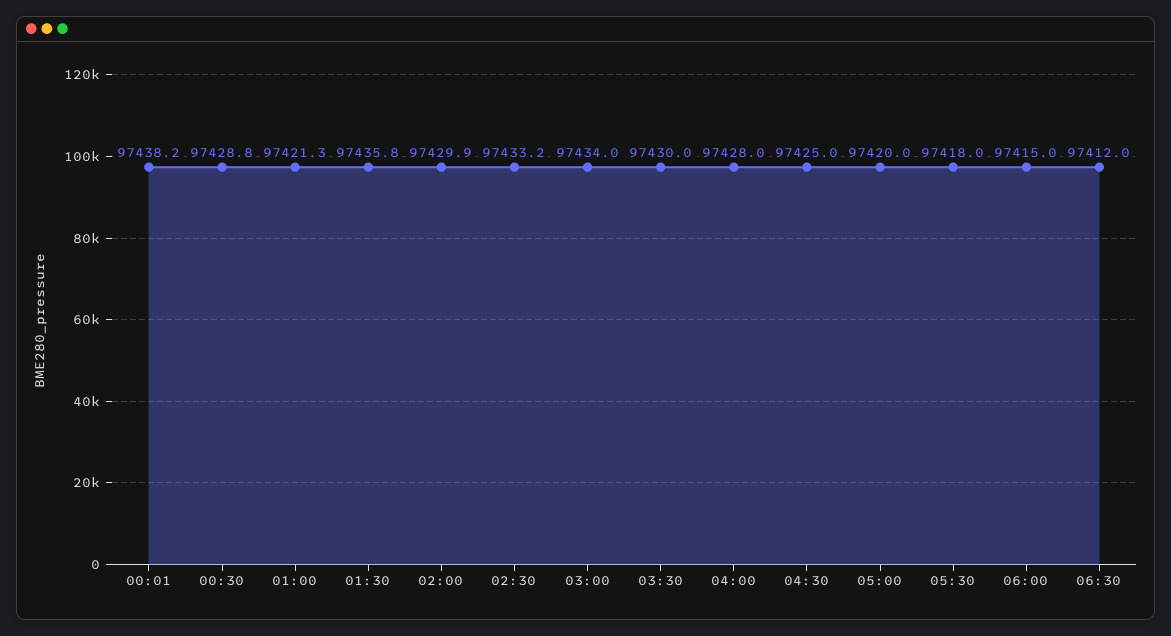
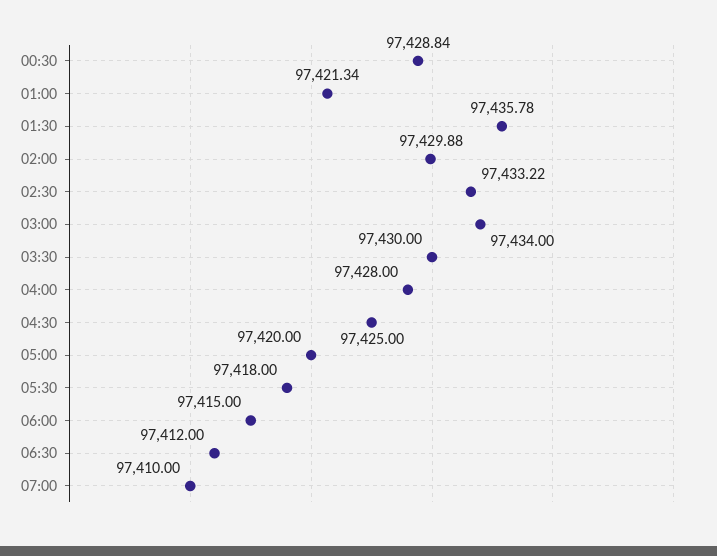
00:01: 97438.2 -> none
07:00: none -> 97410

